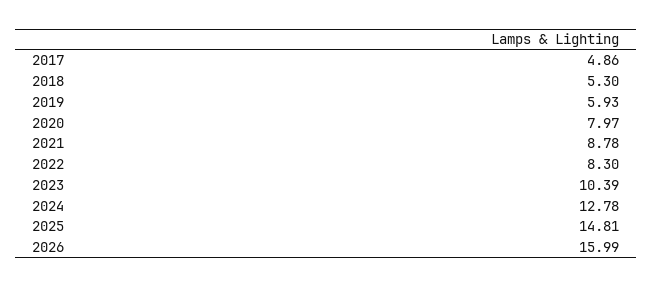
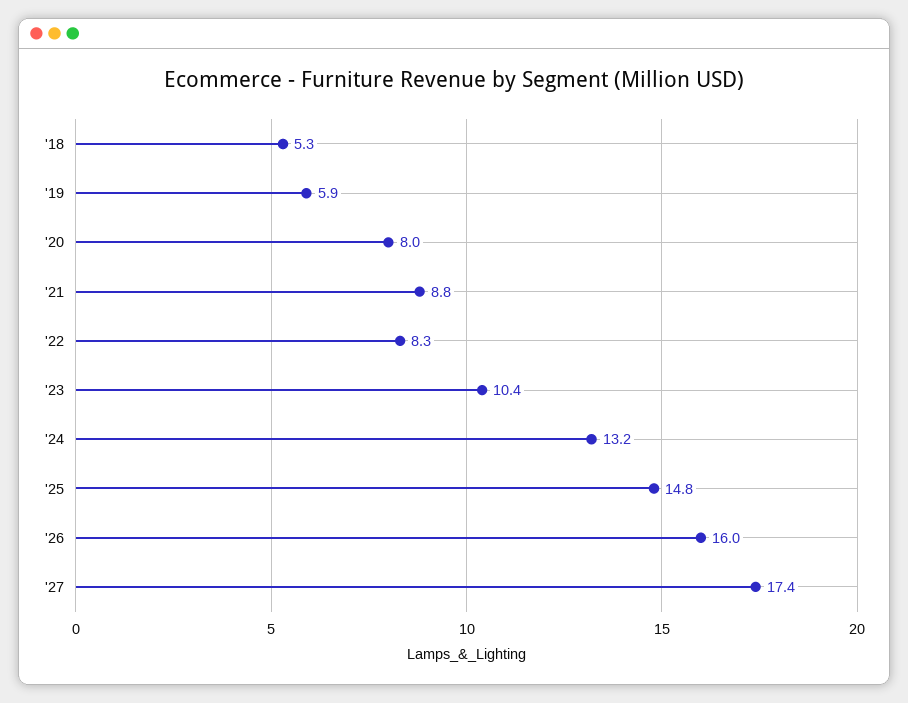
2017: 4.86 -> none
2024: 12.78 -> 13.2
'27: none -> 17.4

